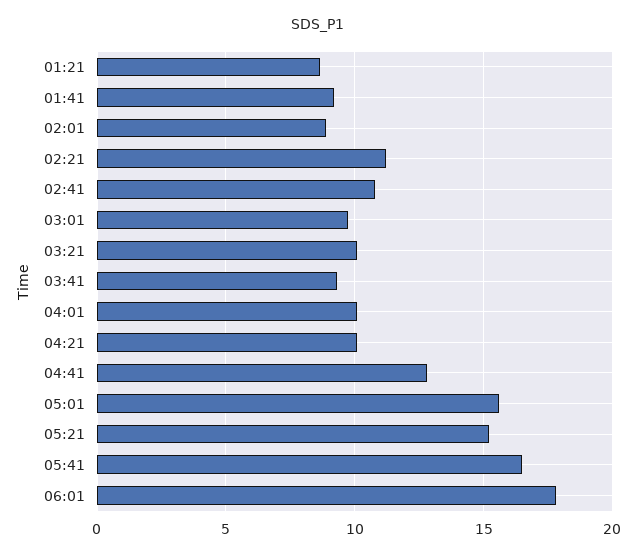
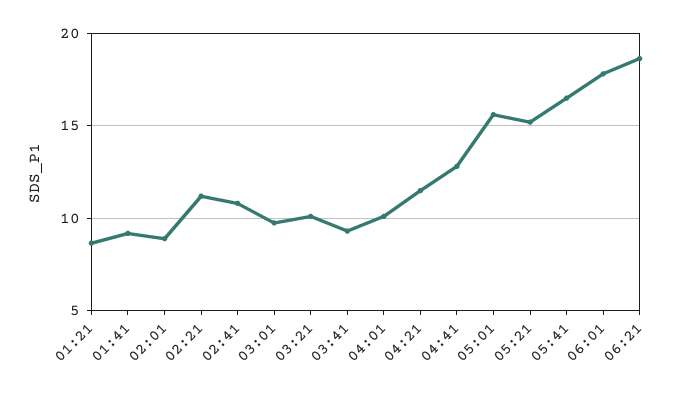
04:21: 10 -> 11.5
06:21: none -> 18.5

